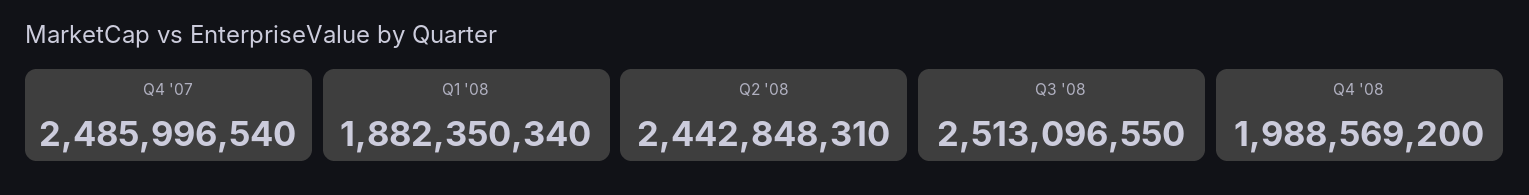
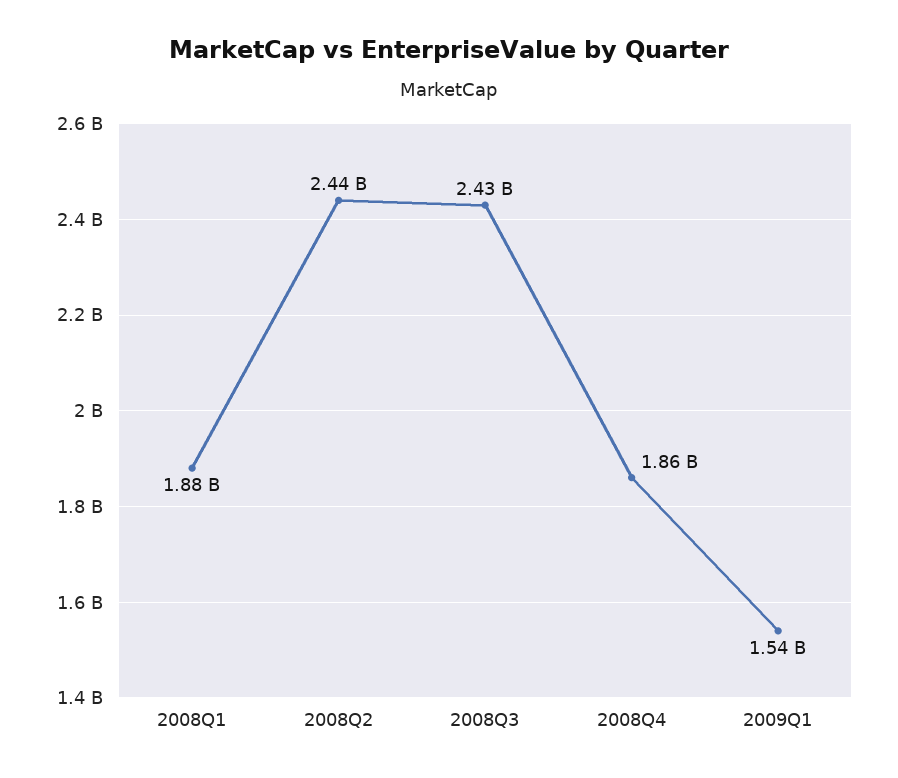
Q4 '07: 2485996540 -> none
Q3 '08: 2513096550 -> 2430000000
Q4 '08: 1988569200 -> 1860000000
2009Q1: none -> 1540000000

